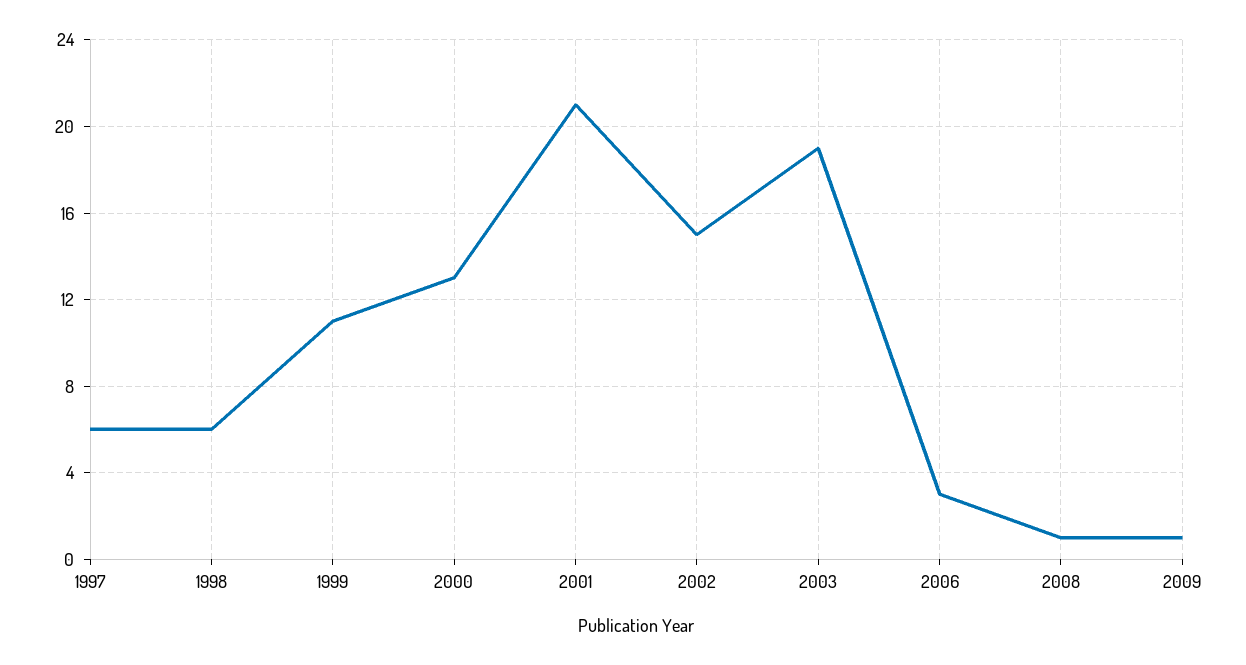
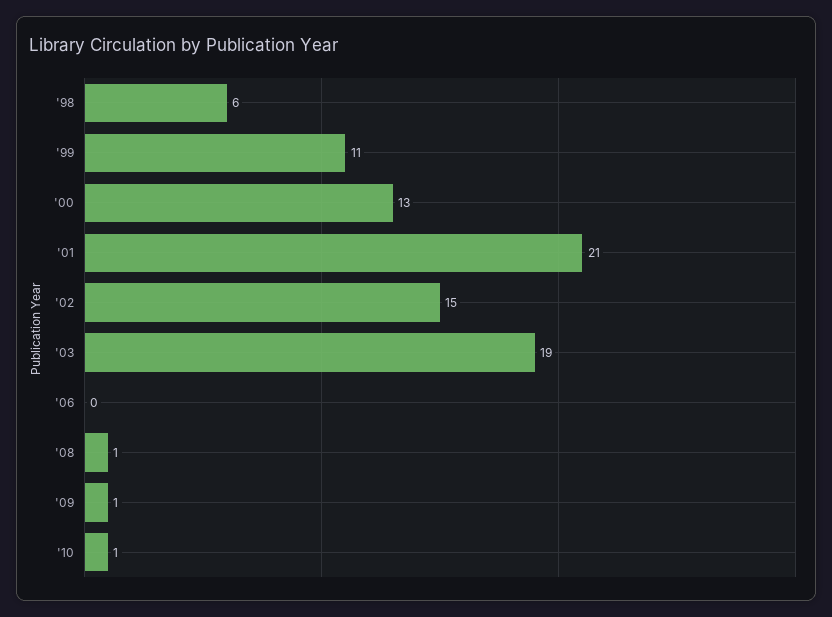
1997: 6 -> none
2006: 3 -> 0
'10: none -> 1

